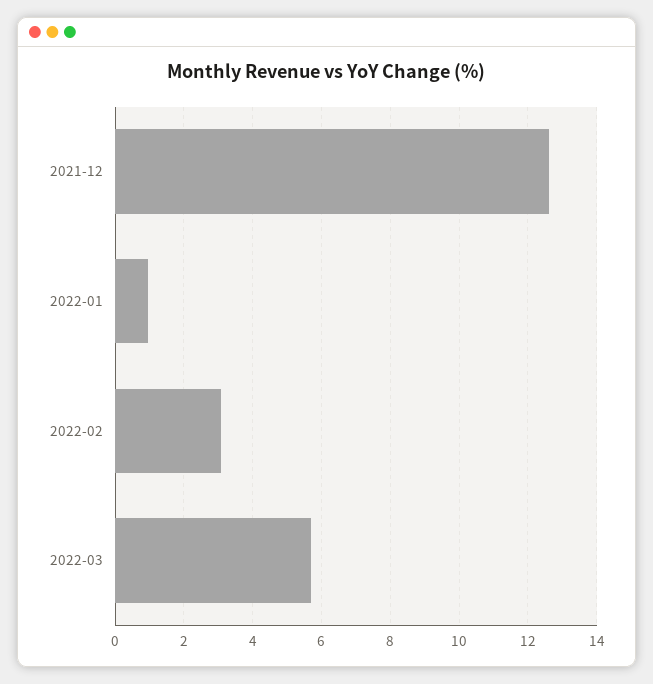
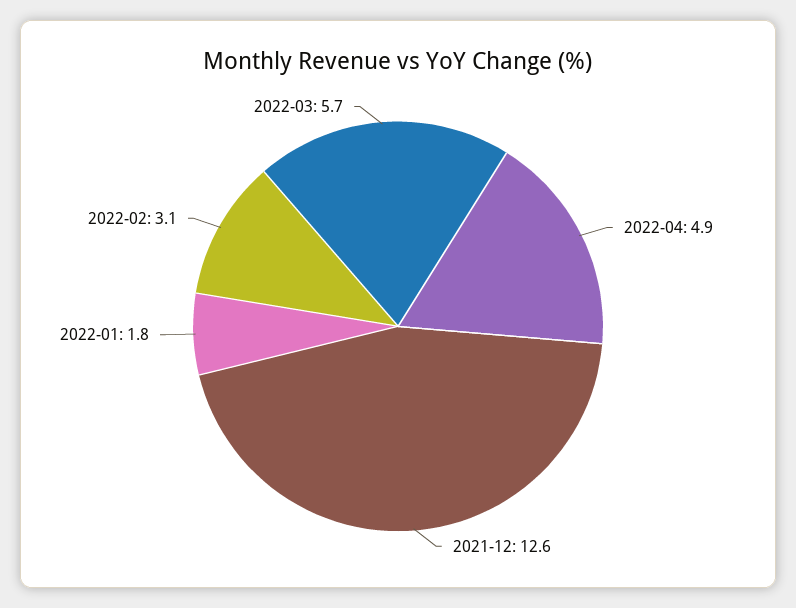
2022-01: 1 -> 1.8
2022-04: none -> 4.9

